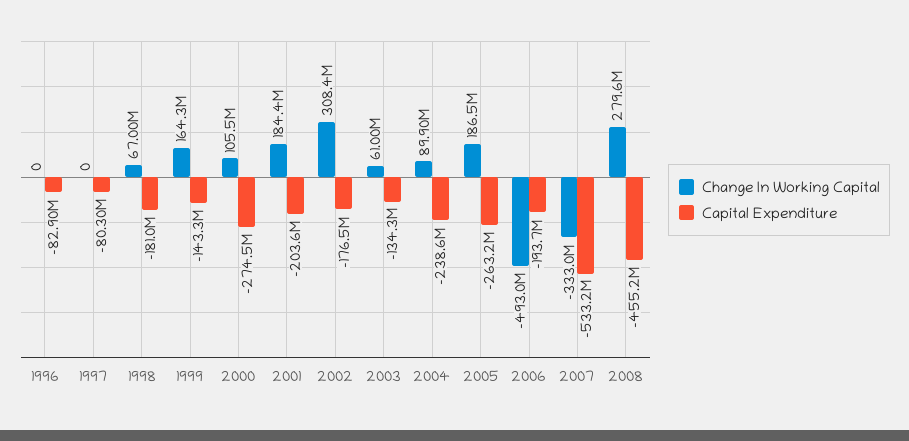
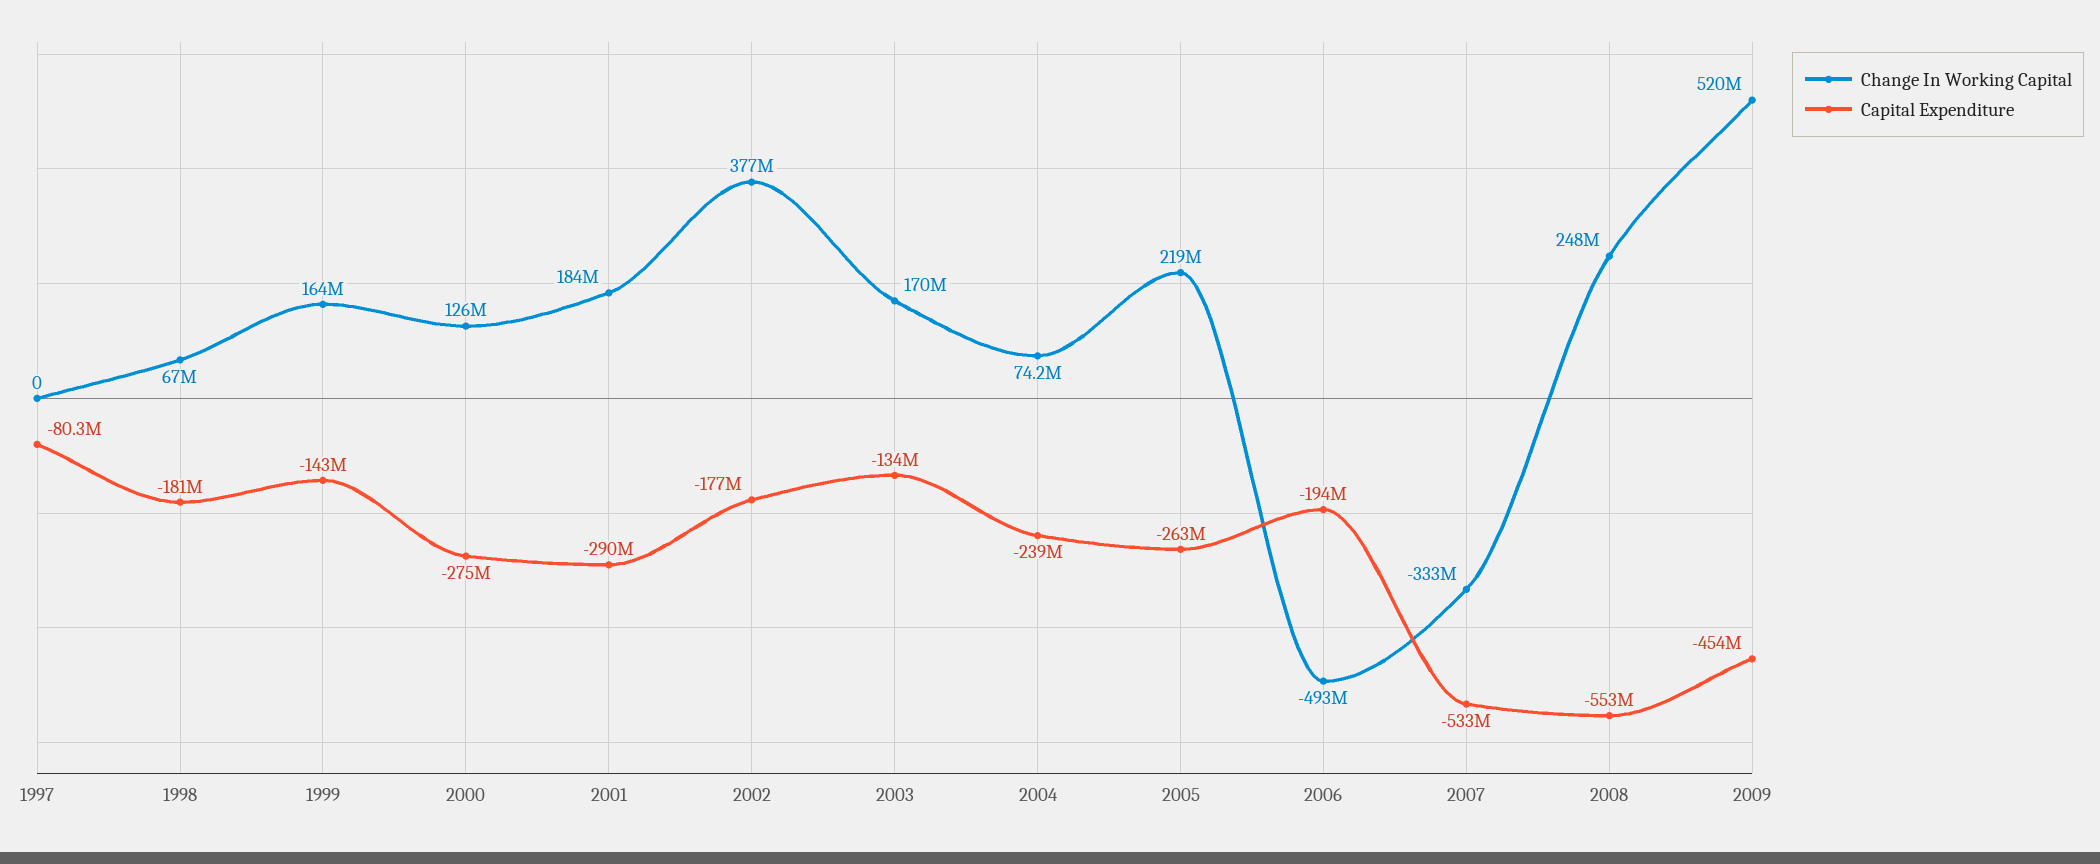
Change In Working Capital, 1996: 0 -> none
Capital Expenditure, 1996: -82900000 -> none
Change In Working Capital, 2000: 105500000 -> 126000000
Capital Expenditure, 2001: -203600000 -> -290000000
Change In Working Capital, 2002: 308400000 -> 377000000
Change In Working Capital, 2003: 61000000 -> 170000000
Change In Working Capital, 2004: 89900000 -> 74200000
Change In Working Capital, 2005: 186500000 -> 219000000
Change In Working Capital, 2008: 279600000 -> 248000000
Capital Expenditure, 2008: -455200000 -> -553000000
Change In Working Capital, 2009: none -> 520000000
Capital Expenditure, 2009: none -> -454000000

